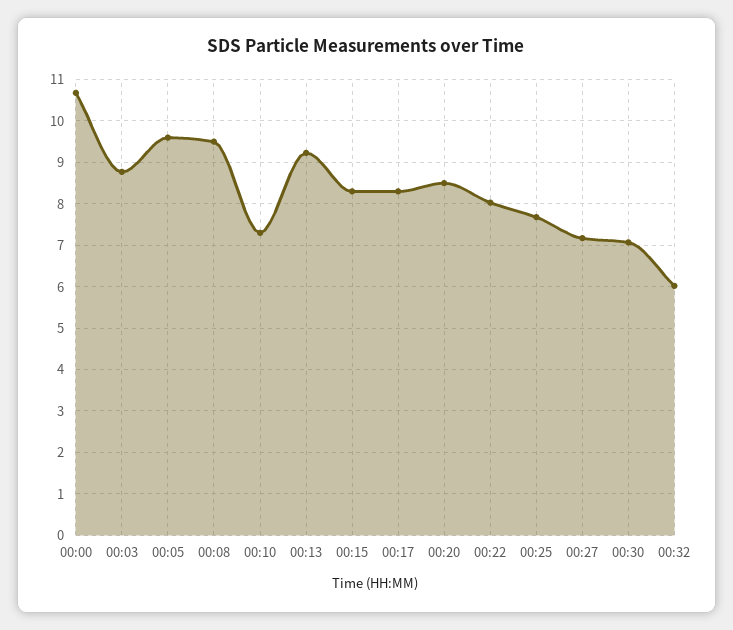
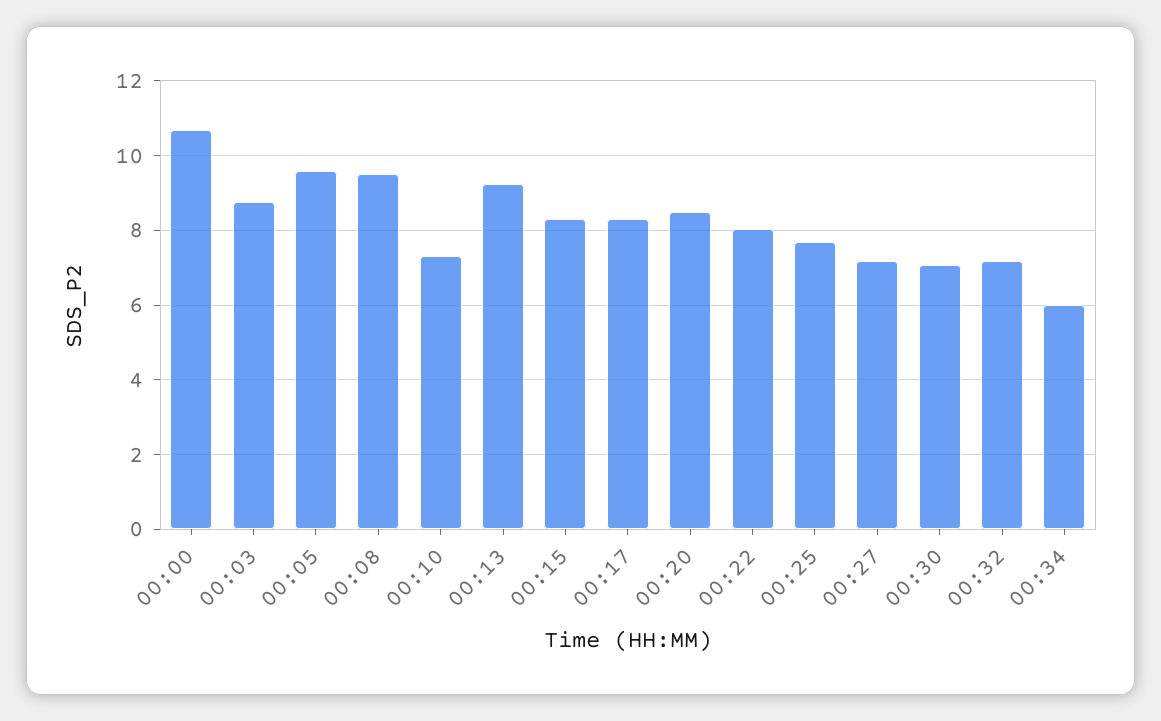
00:32: 6 -> 7.2
00:34: none -> 6

